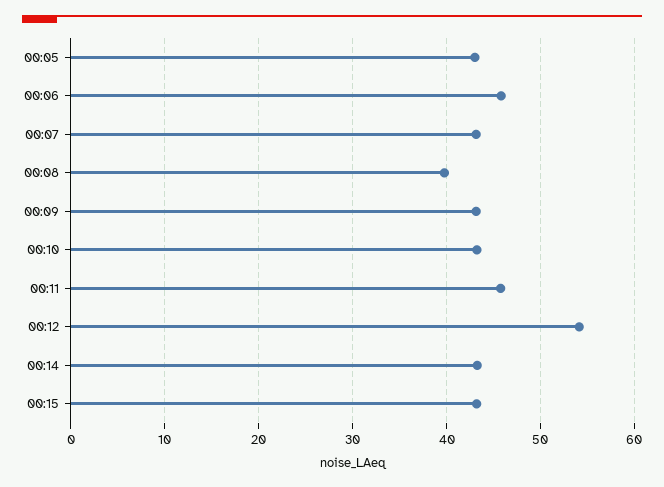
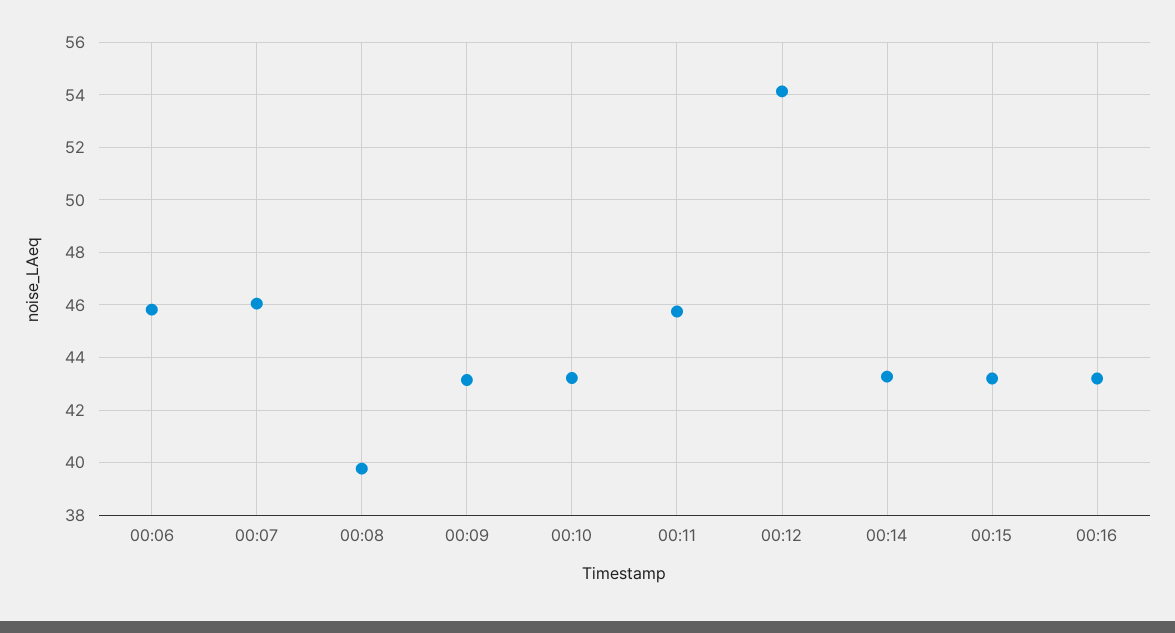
00:05: 43 -> none
00:07: 43 -> 46
00:16: none -> 43.25

